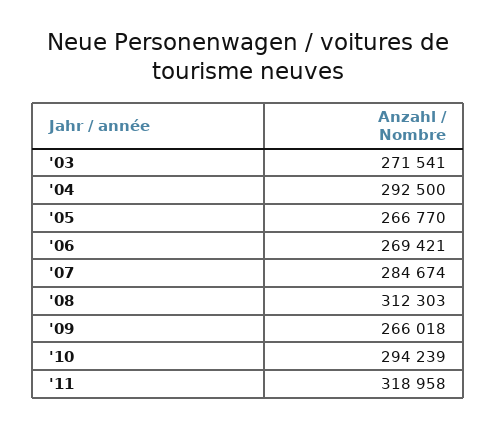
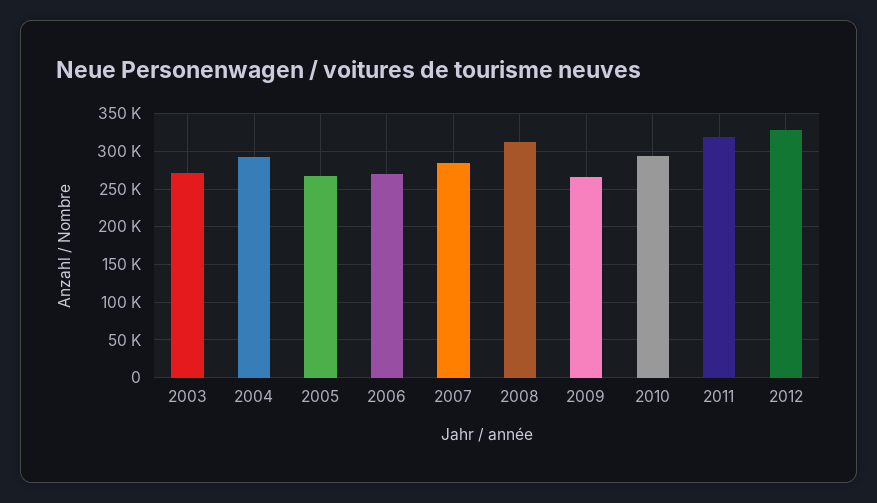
2012: none -> 330000

